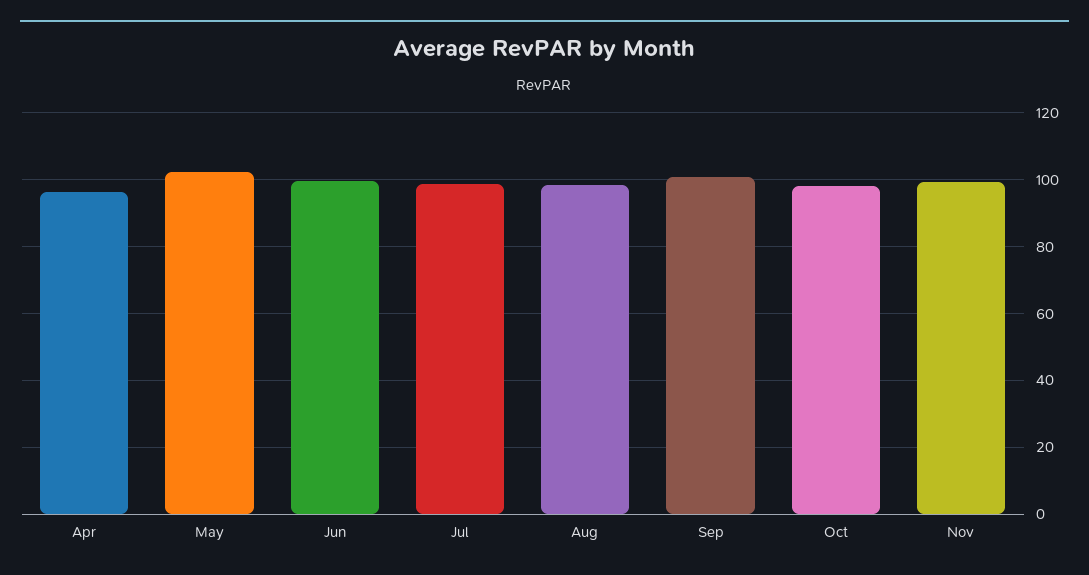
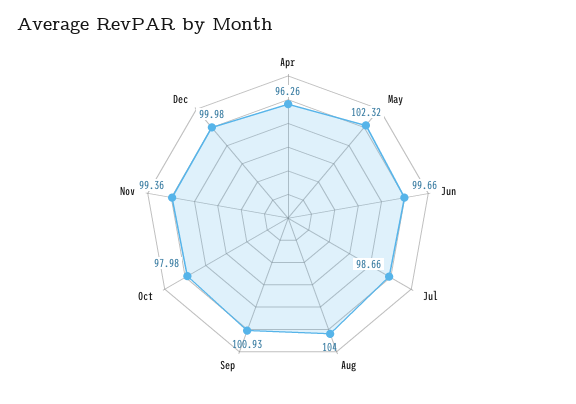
Aug: 98 -> 104
Dec: none -> 99.98

